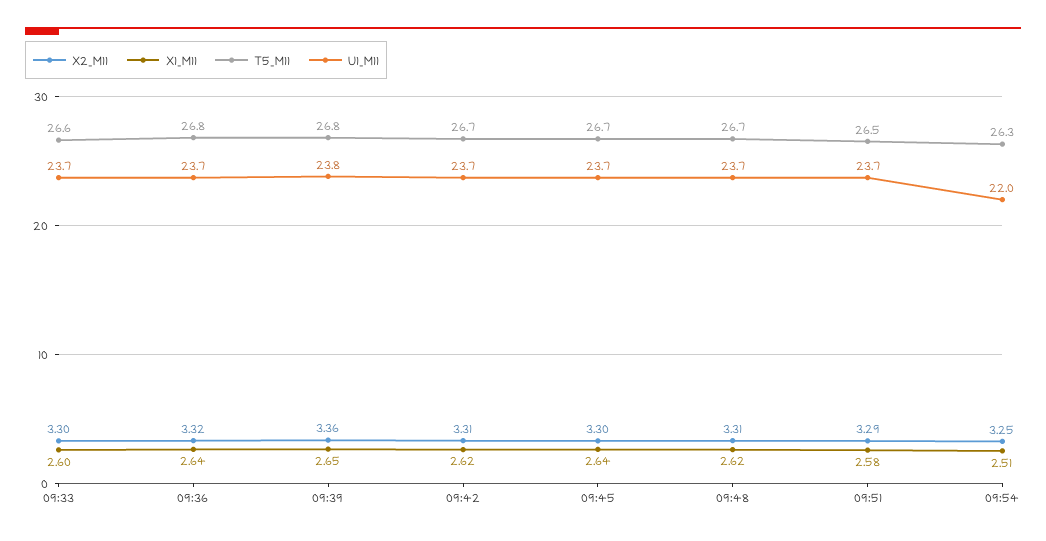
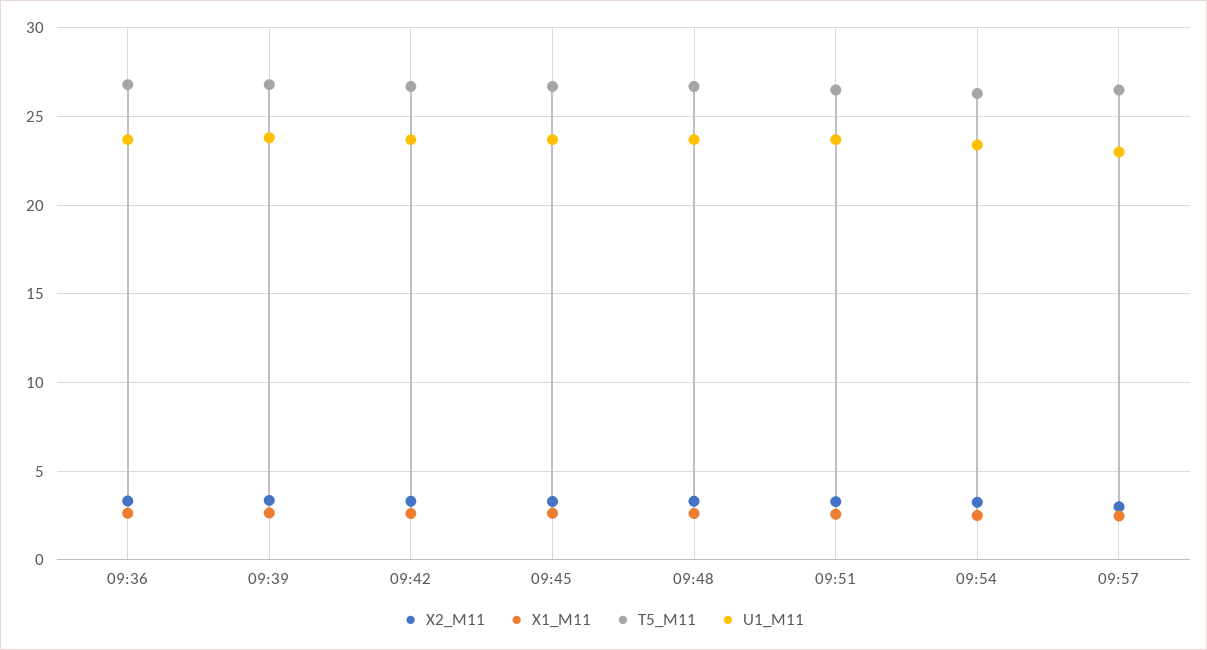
X2_M11, 09:33: 3.3 -> none
X1_M11, 09:33: 2.6 -> none
T5_M11, 09:33: 26.6 -> none
U1_M11, 09:33: 23.7 -> none
U1_M11, 09:54: 22 -> 23.5
X2_M11, 09:57: none -> 3
X1_M11, 09:57: none -> 2.5
T5_M11, 09:57: none -> 26.5
U1_M11, 09:57: none -> 23

